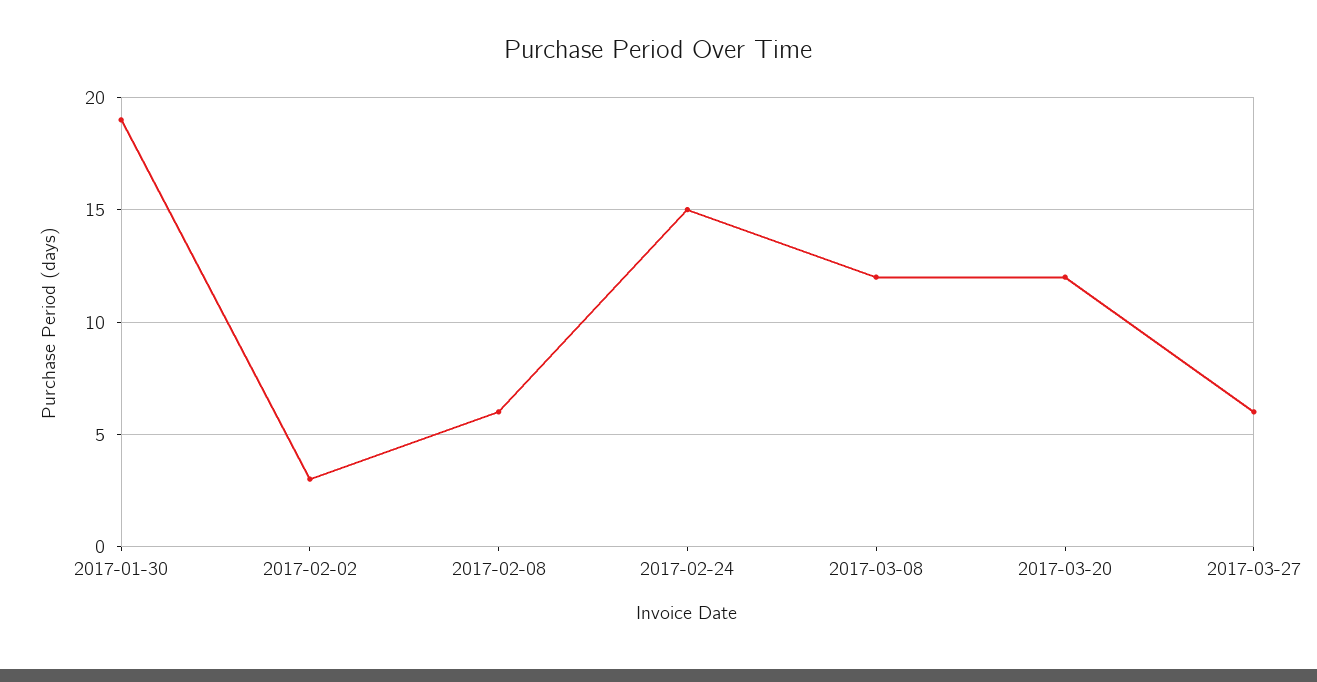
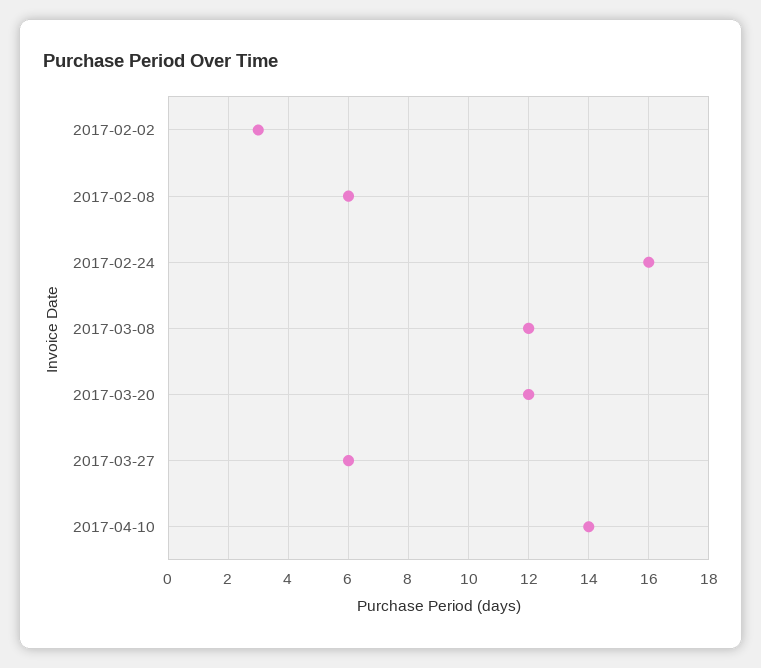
2017-01-30: 19 -> none
2017-02-24: 15 -> 16
2017-04-10: none -> 14

